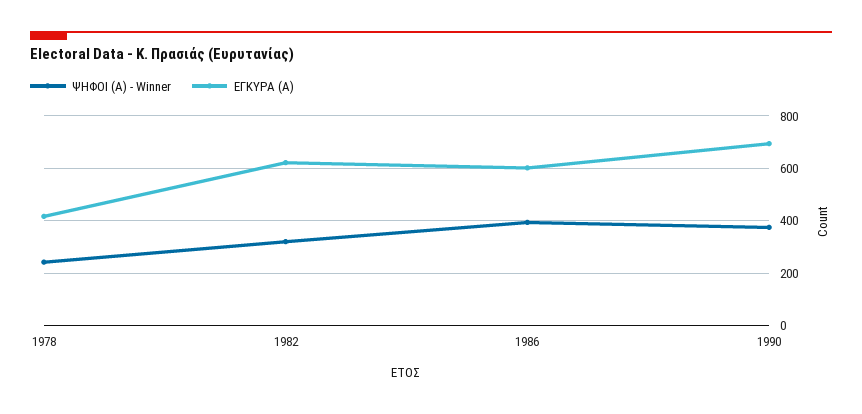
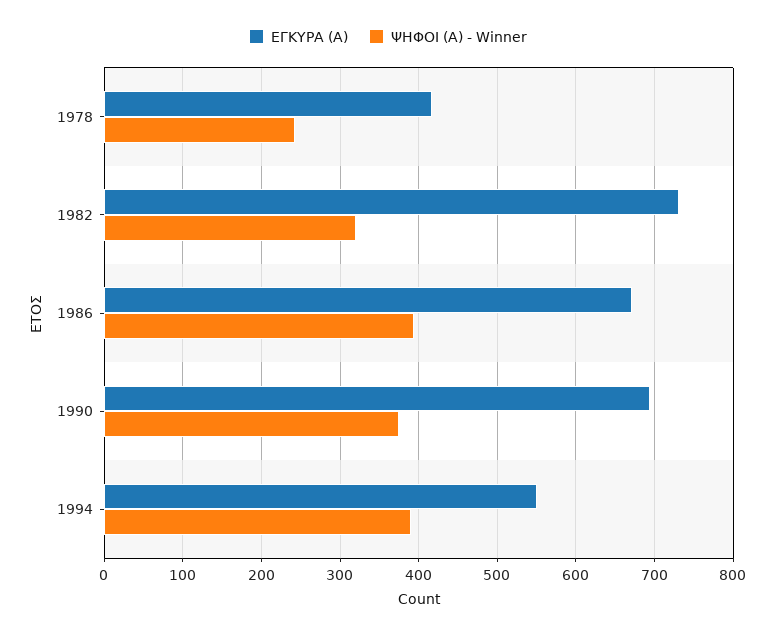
ΕΓΚΥΡΑ (Α), 1982: 625 -> 730
ΕΓΚΥΡΑ (Α), 1986: 600 -> 670
ΕΓΚΥΡΑ (Α), 1994: none -> 550
ΨΗΦΟΙ (Α) - Winner, 1994: none -> 390

